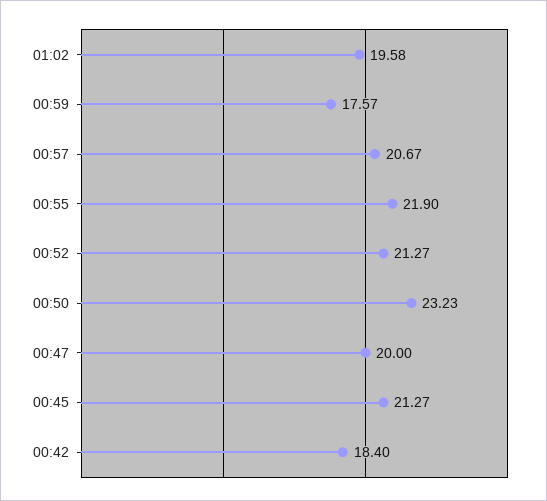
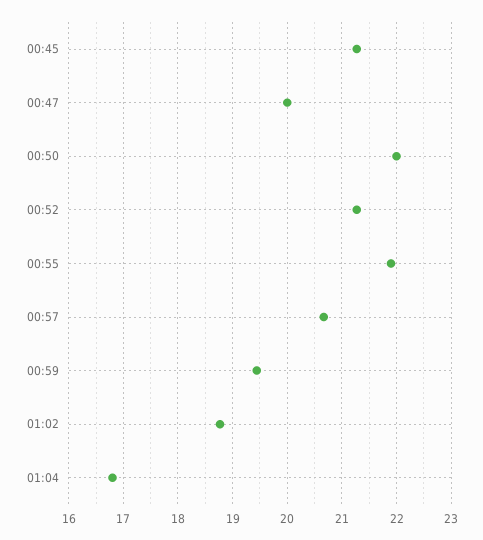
01:02: 19.58 -> 18.8
00:59: 17.57 -> 19.4
00:50: 23.23 -> 22
00:42: 18.4 -> none
01:04: none -> 16.8

